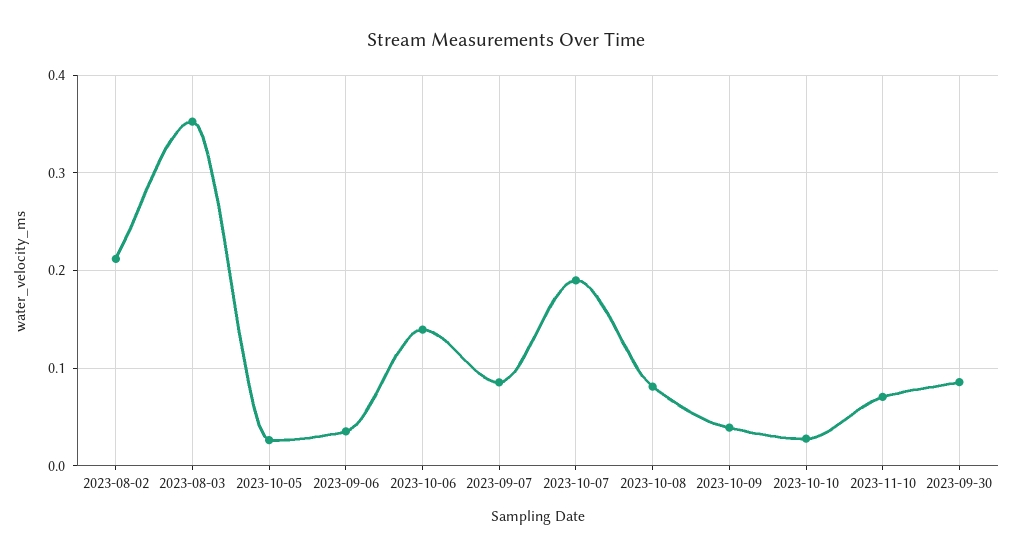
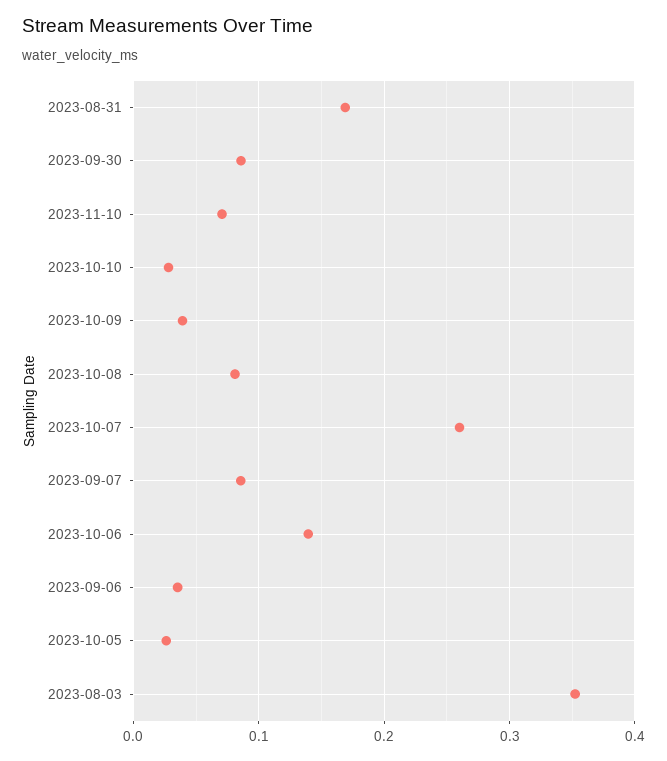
2023-08-02: 0.21 -> none
2023-10-07: 0.19 -> 0.26
2023-08-31: none -> 0.17

